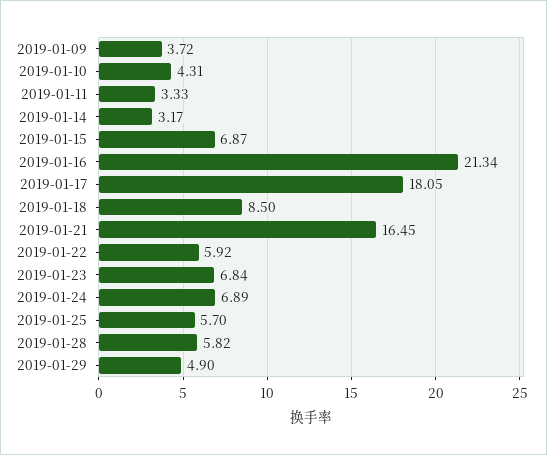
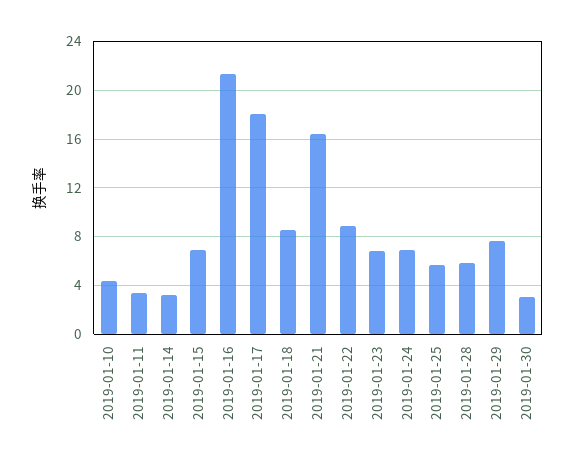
2019-01-09: 3.72 -> none
2019-01-22: 5.92 -> 9
2019-01-29: 4.9 -> 7.5
2019-01-30: none -> 3

